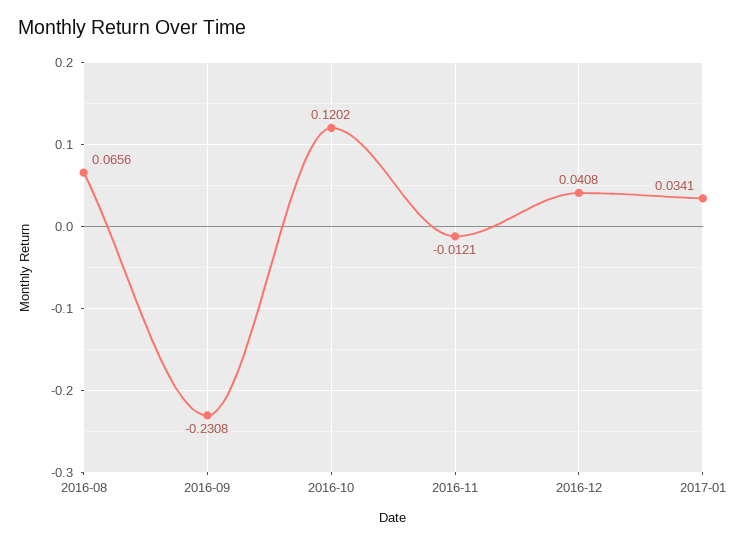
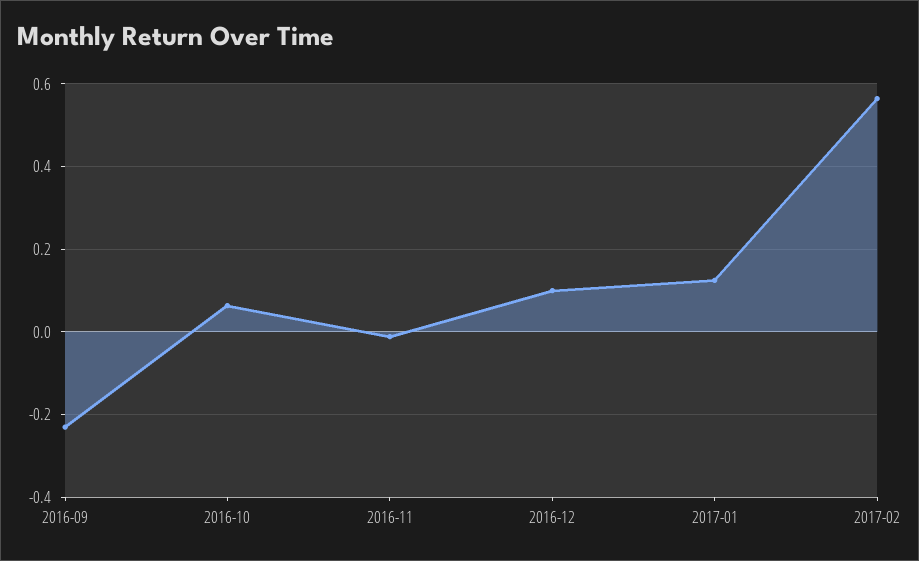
2016-08: 0.0656 -> none
2016-10: 0.1202 -> 0.06
2016-12: 0.0408 -> 0.1
2017-01: 0.0341 -> 0.12
2017-02: none -> 0.56

